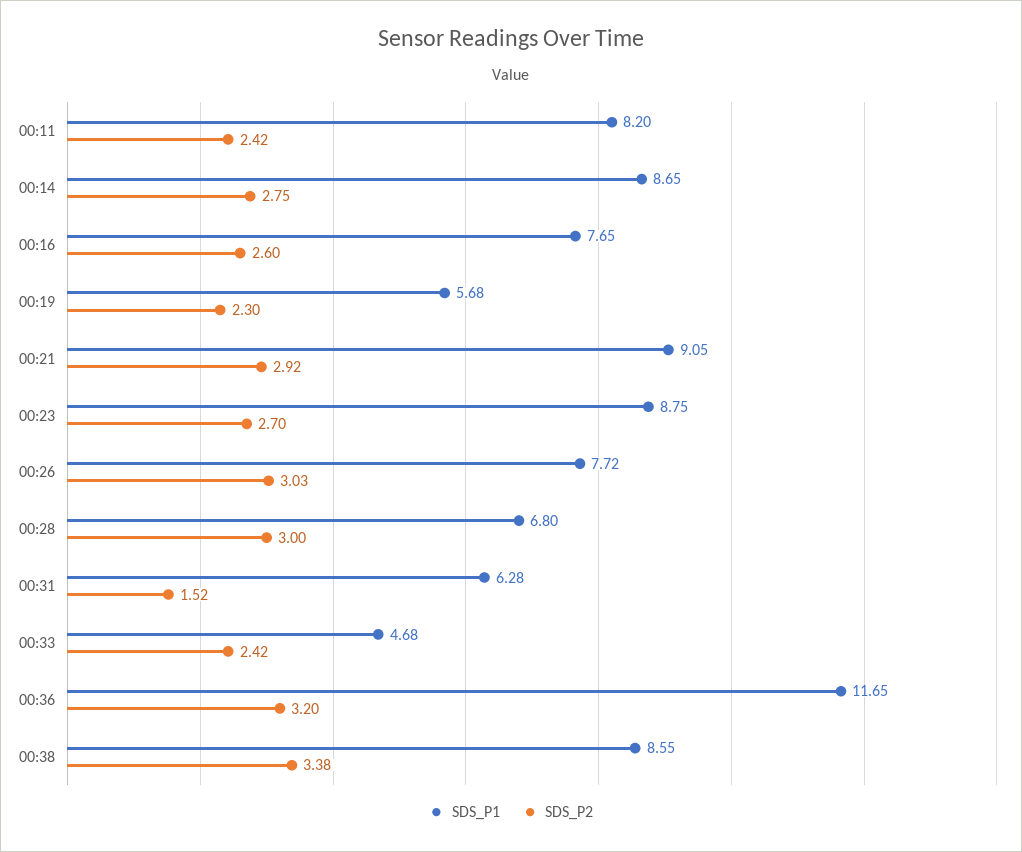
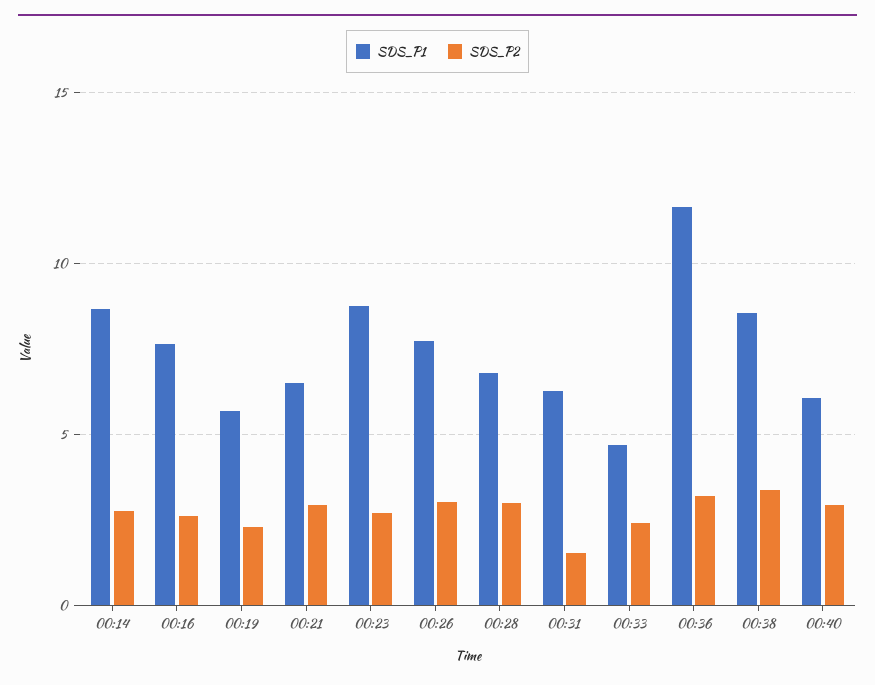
SDS_P1, 00:11: 8.2 -> none
SDS_P2, 00:11: 2.42 -> none
SDS_P1, 00:21: 9.05 -> 6.5
SDS_P1, 00:40: none -> 6
SDS_P2, 00:40: none -> 3

